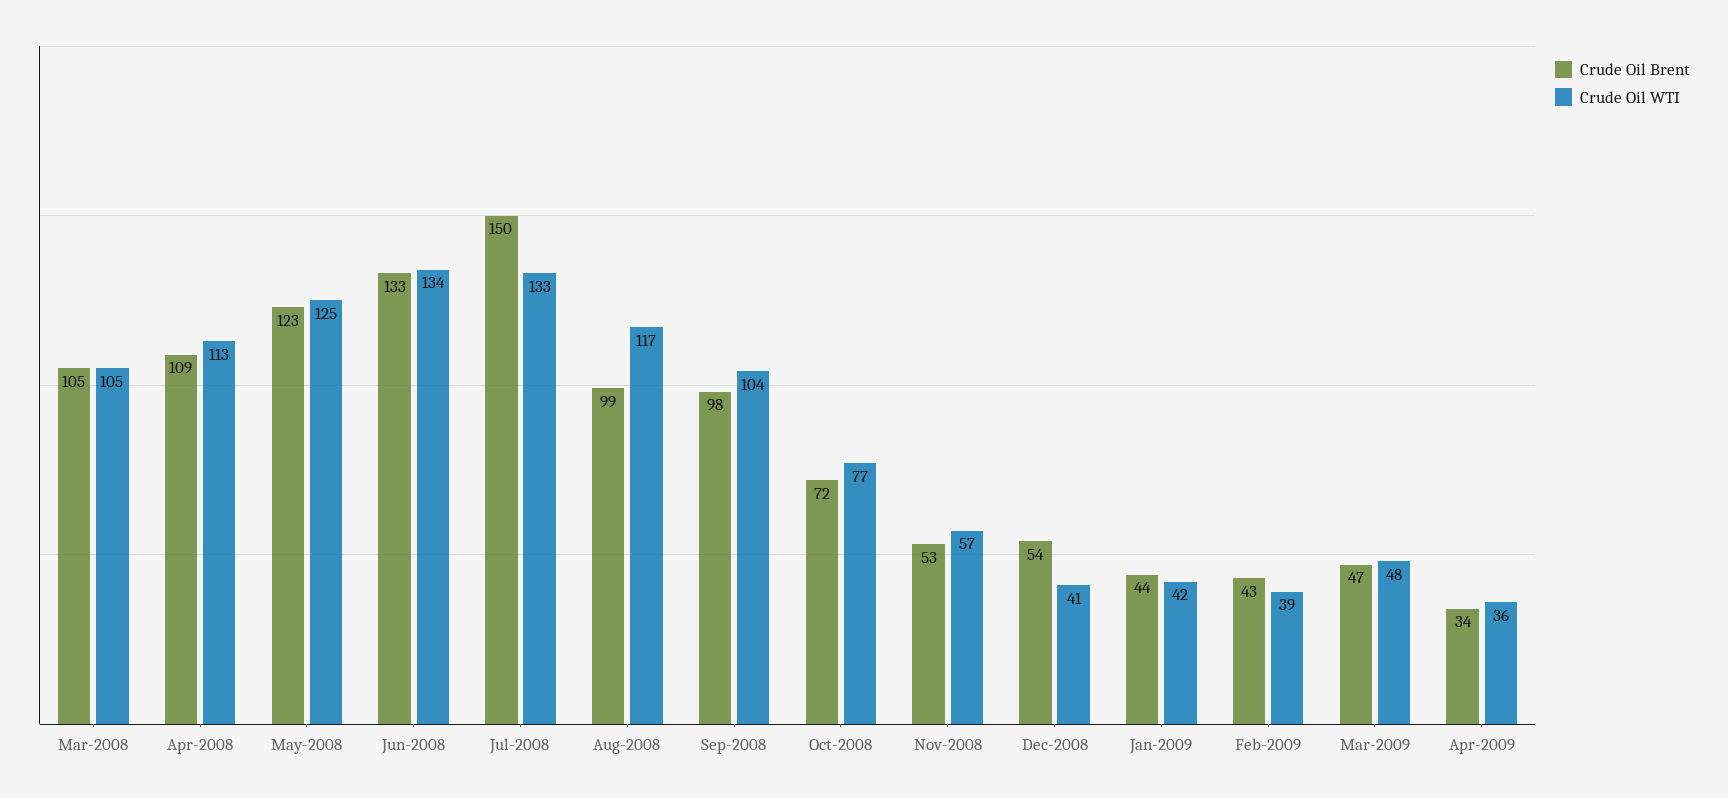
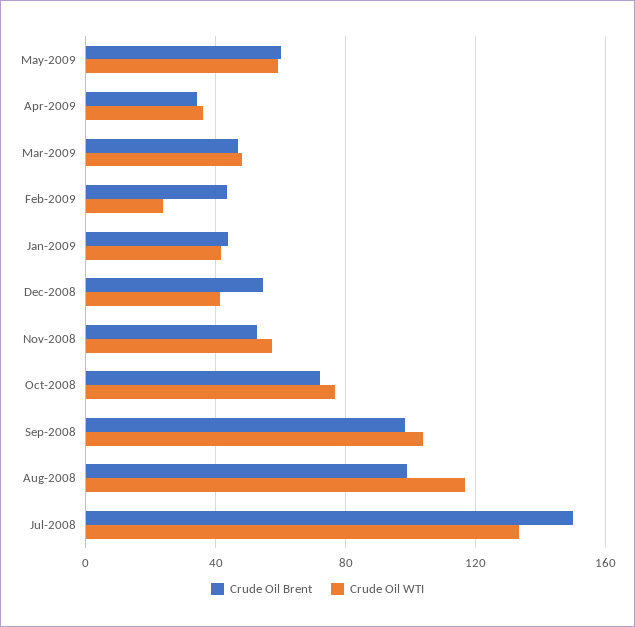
Crude Oil Brent, Mar-2008: 105 -> none
Crude Oil WTI, Mar-2008: 105 -> none
Crude Oil Brent, Apr-2008: 109 -> none
Crude Oil WTI, Apr-2008: 113 -> none
Crude Oil Brent, May-2008: 123 -> none
Crude Oil WTI, May-2008: 125 -> none
Crude Oil Brent, Jun-2008: 133 -> none
Crude Oil WTI, Jun-2008: 134 -> none
Crude Oil WTI, Feb-2009: 39 -> 25
Crude Oil Brent, May-2009: none -> 60
Crude Oil WTI, May-2009: none -> 60

